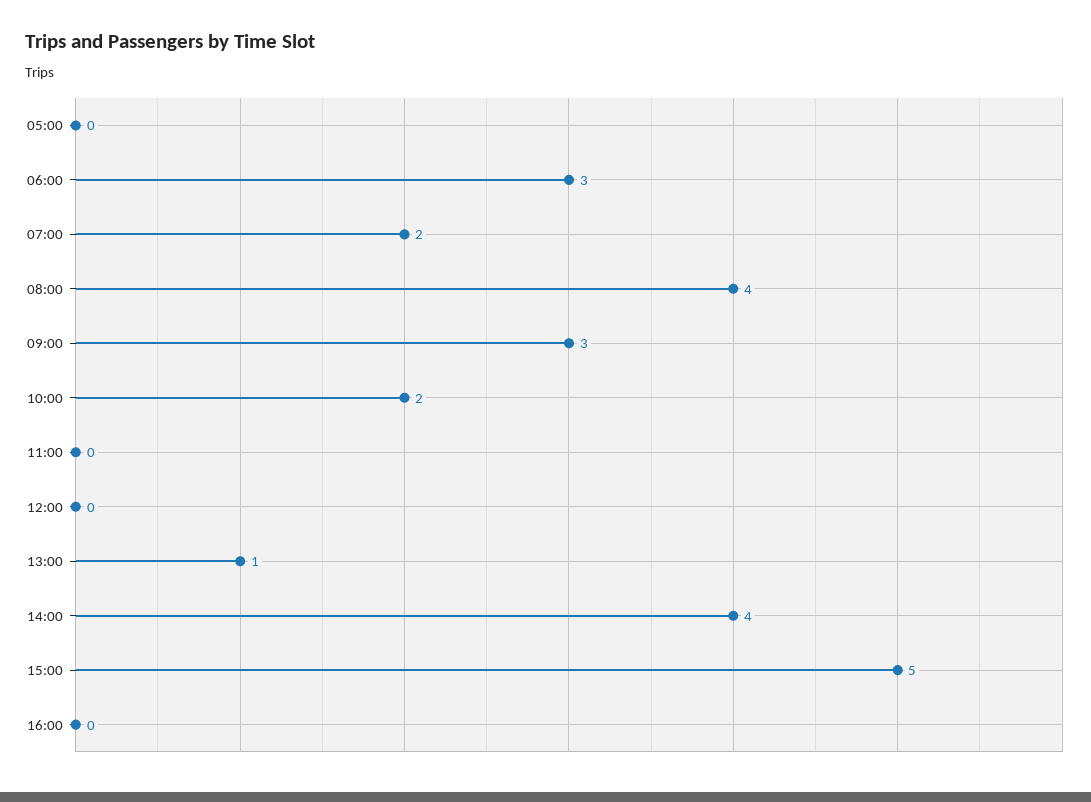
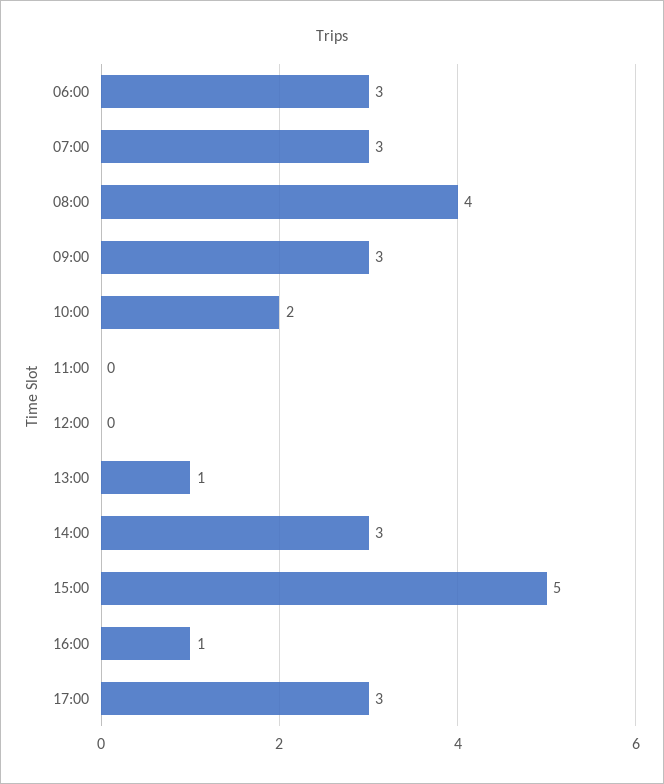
05:00: 0 -> none
07:00: 2 -> 3
14:00: 4 -> 3
16:00: 0 -> 1
17:00: none -> 3

